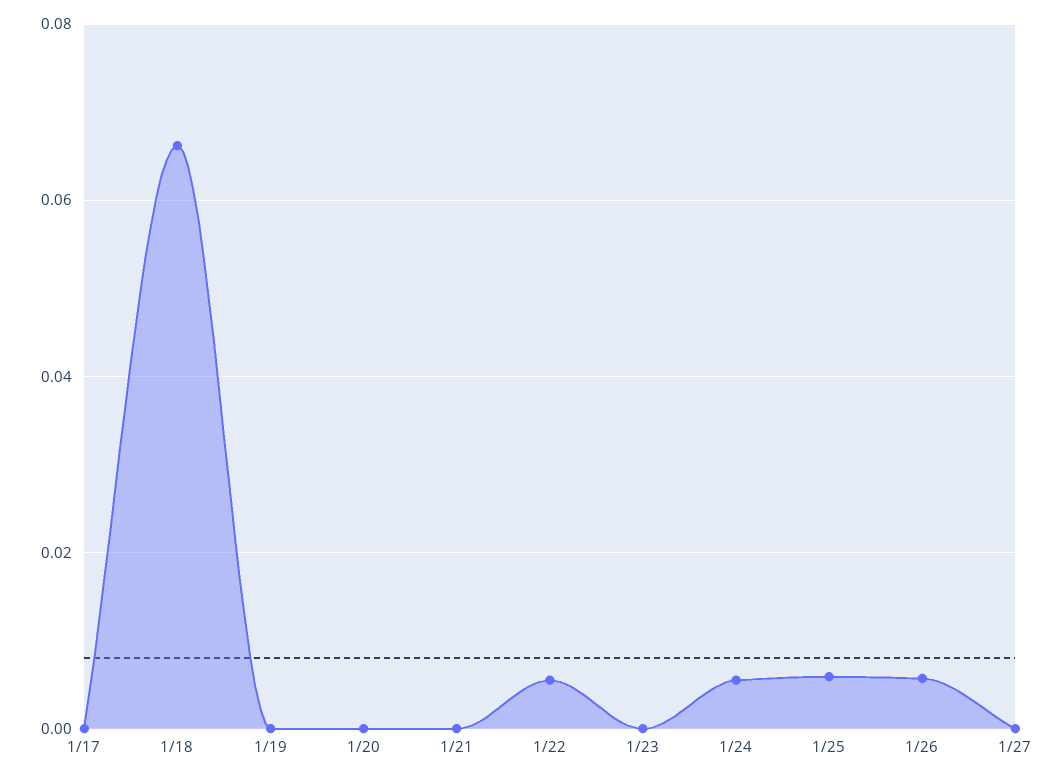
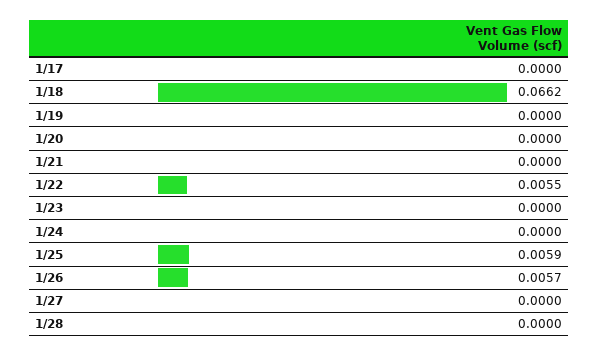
1/24: 0.006 -> 0
1/28: none -> 0

